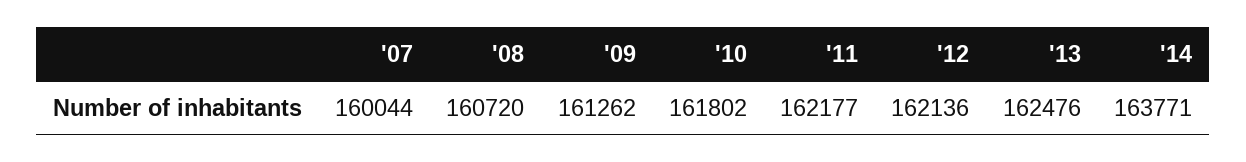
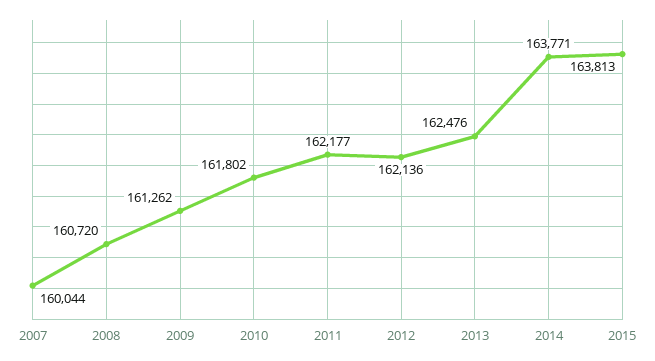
2015: none -> 163813

